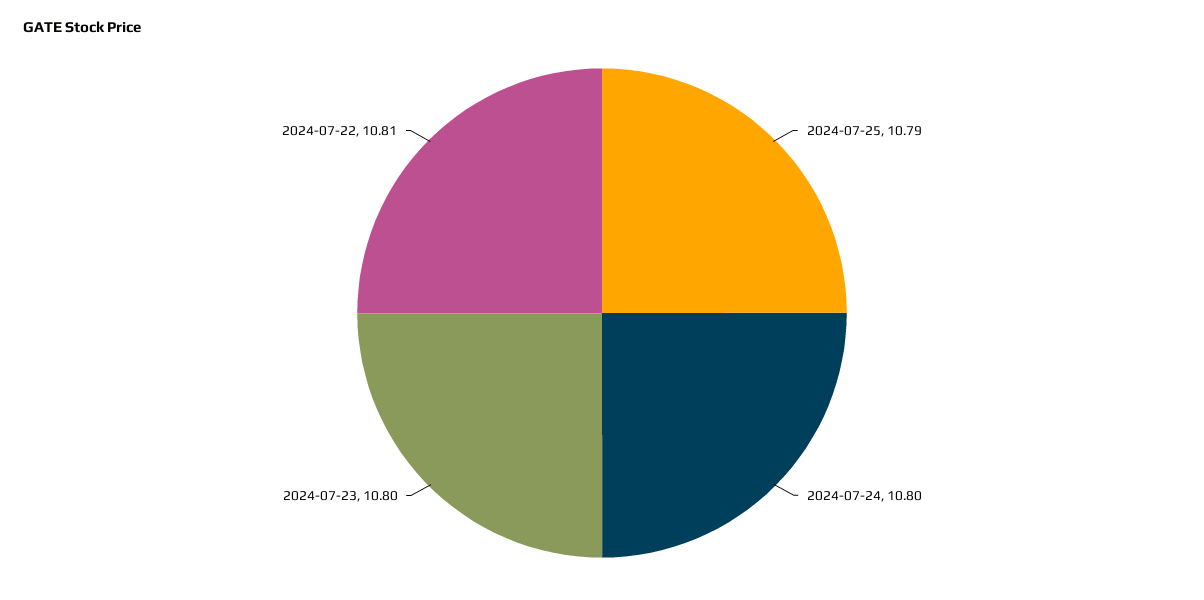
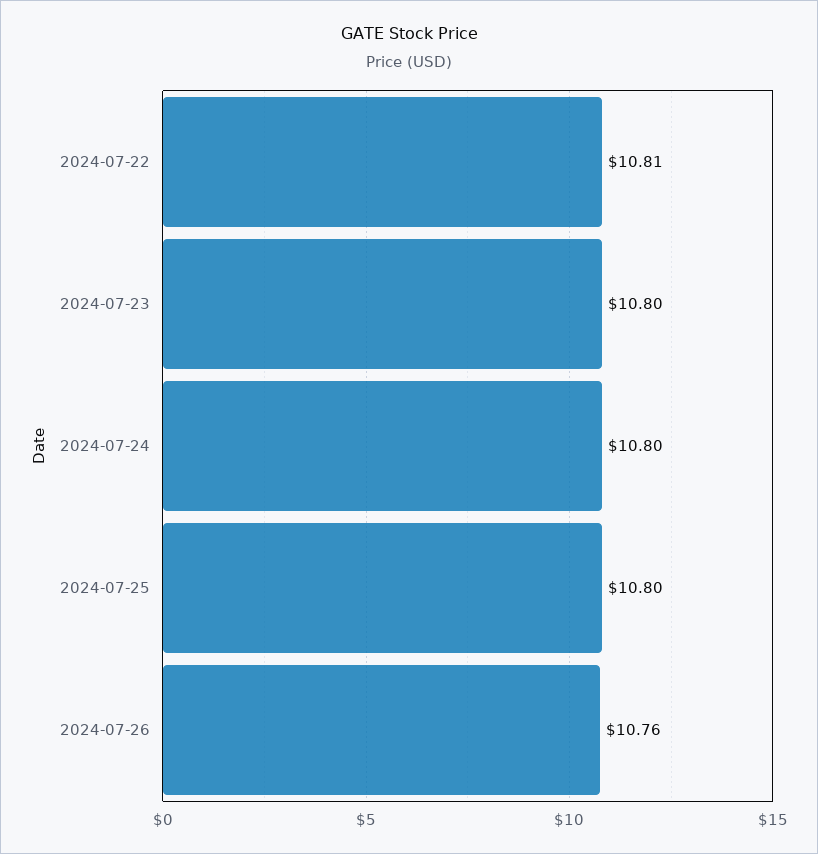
2024-07-25: 10.79 -> 10.8
2024-07-26: none -> 10.76

